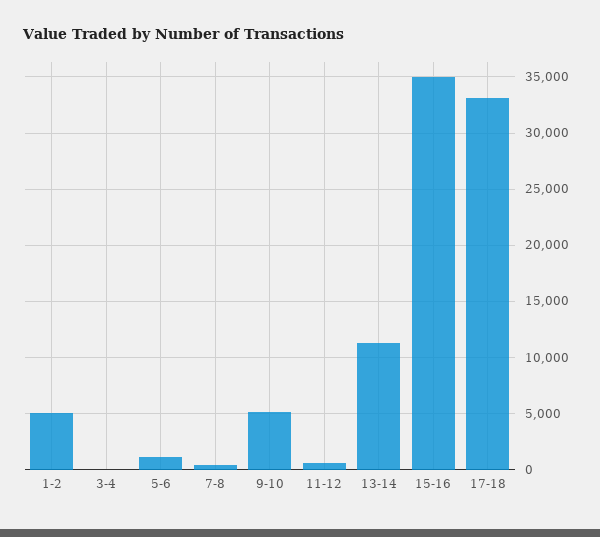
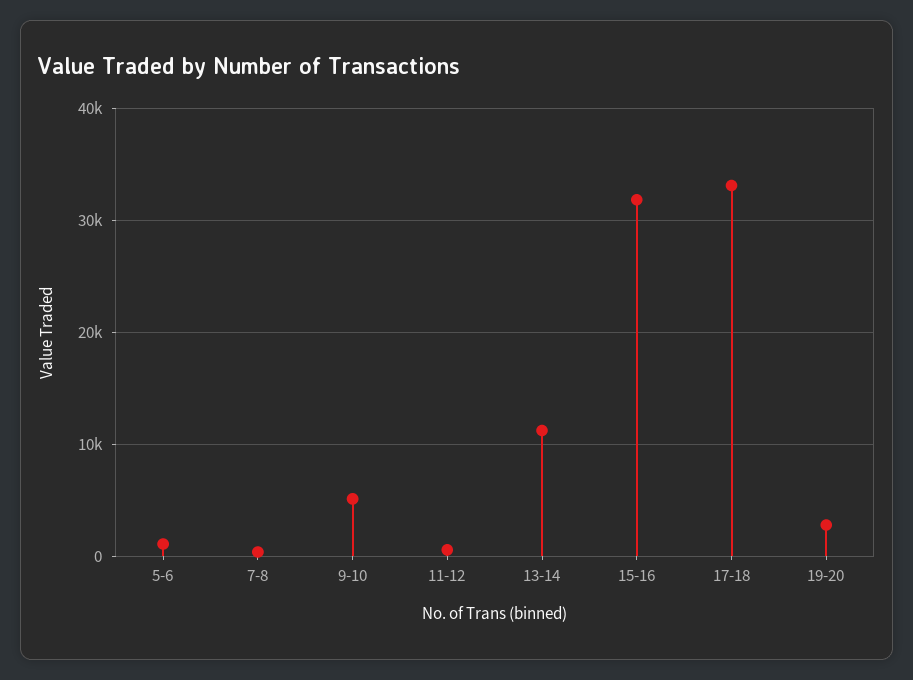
1-2: 5000 -> none
3-4: 0 -> none
15-16: 35000 -> 32000
19-20: none -> 3000

